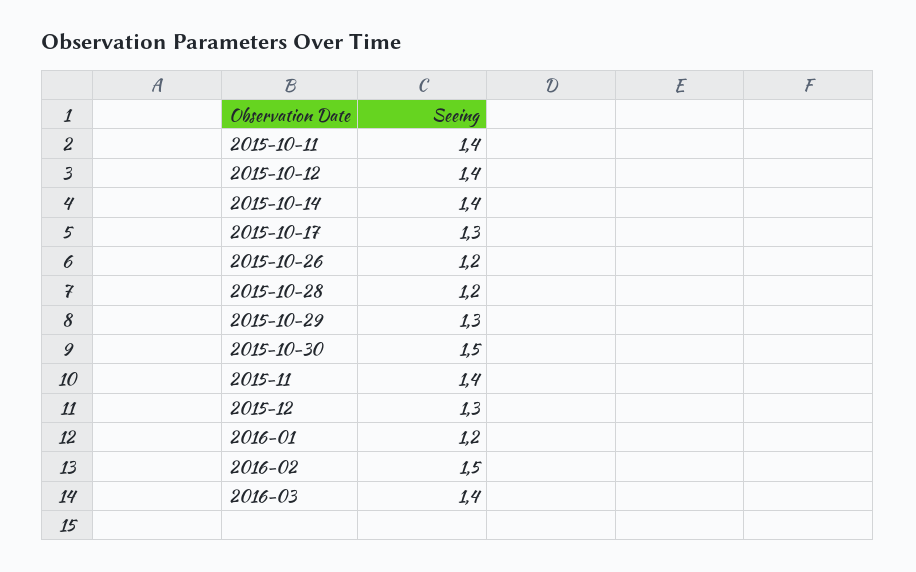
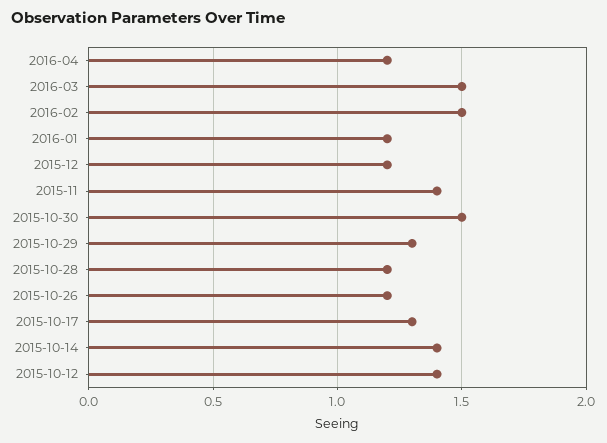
2015-10-11: 1.4 -> none
2015-12: 1.3 -> 1.2
2016-03: 1.4 -> 1.5
2016-04: none -> 1.2

